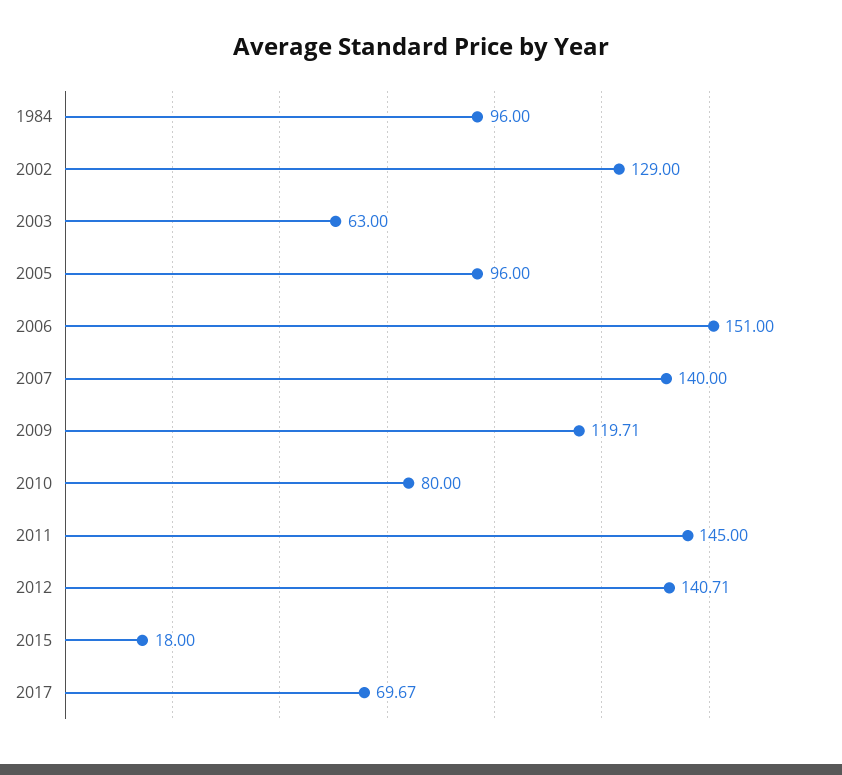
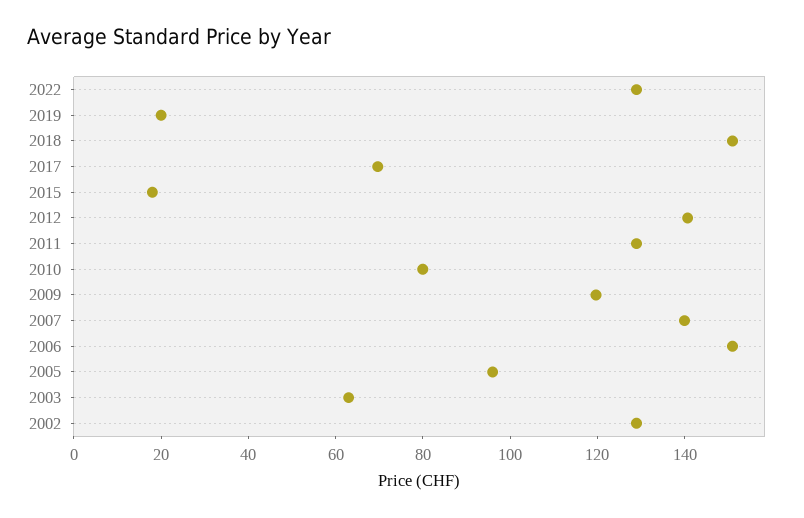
1984: 96 -> none
2011: 145 -> 130
2022: none -> 130
2019: none -> 20
2018: none -> 150

